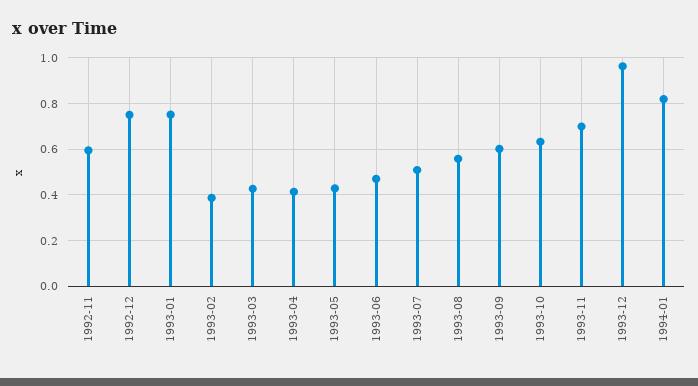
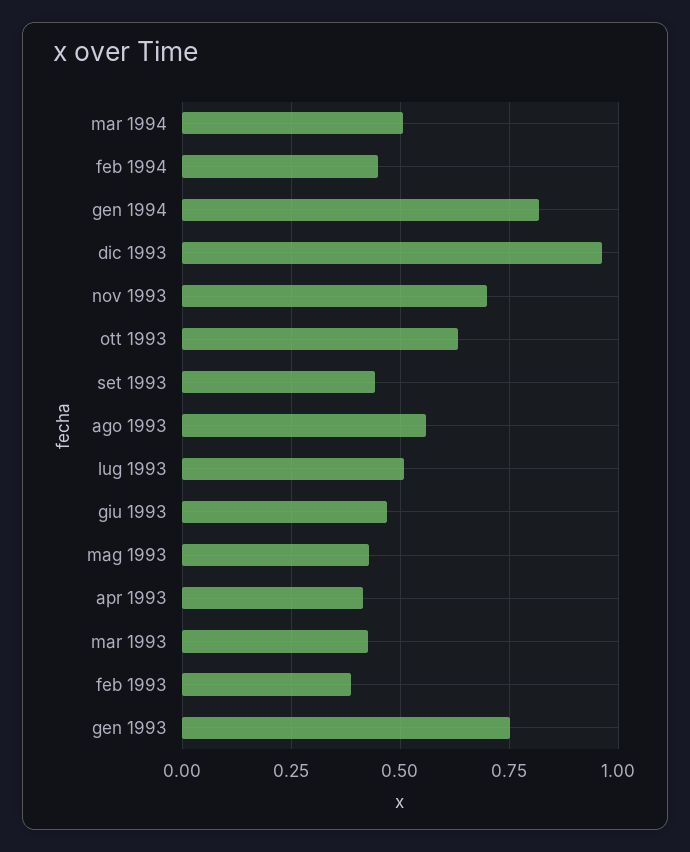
1992-11: 0.6 -> none
1992-12: 0.75 -> none
1993-09: 0.6 -> 0.45
mar 1994: none -> 0.5
feb 1994: none -> 0.45

